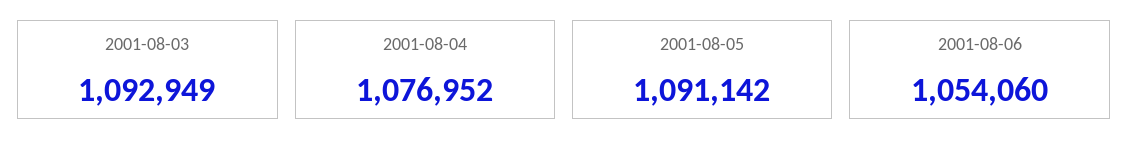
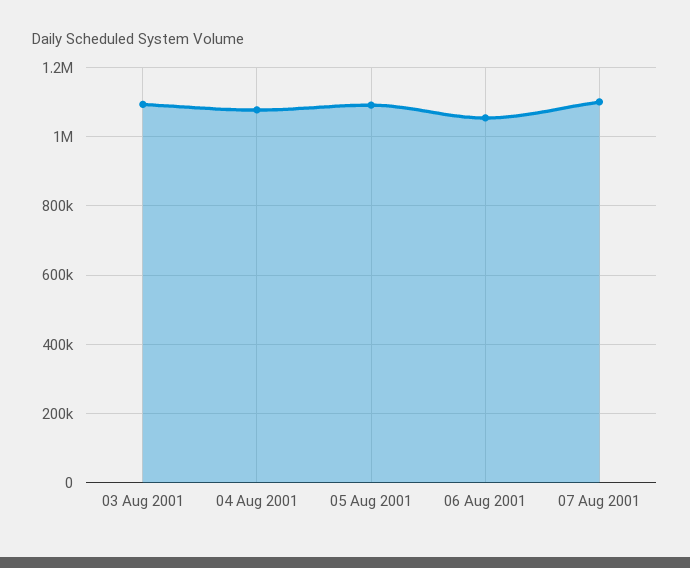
07 Aug 2001: none -> 1100000

